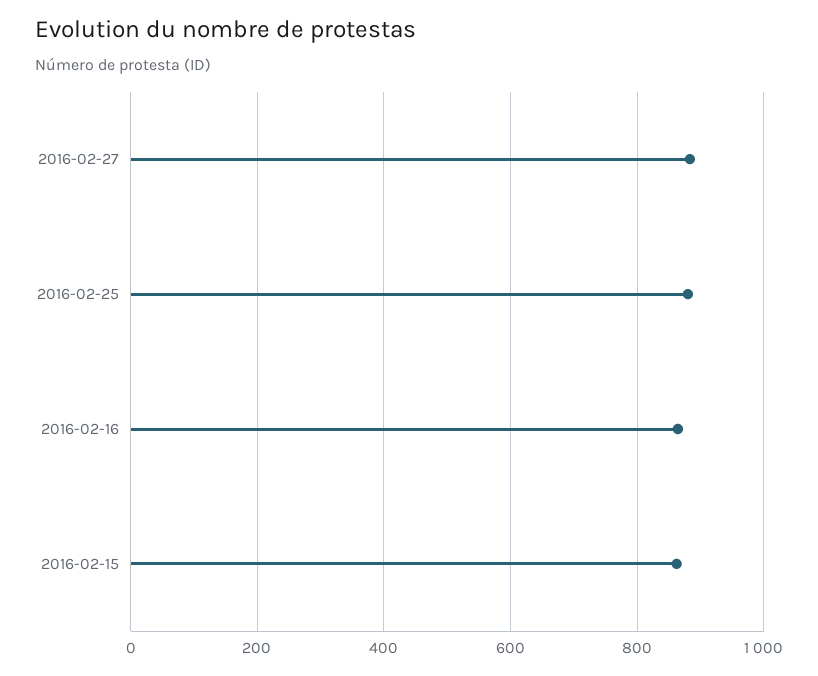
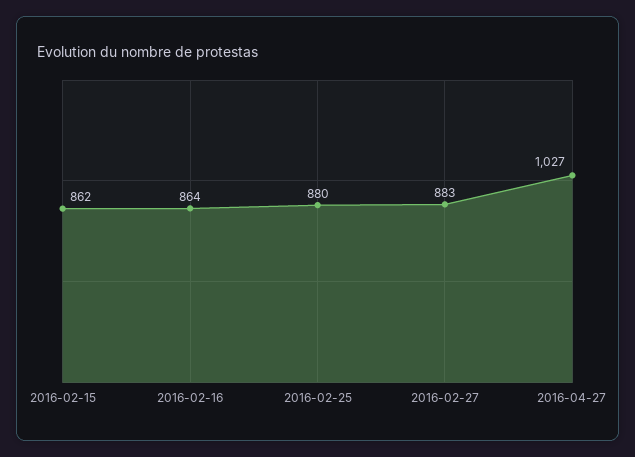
2016-04-27: none -> 1027

